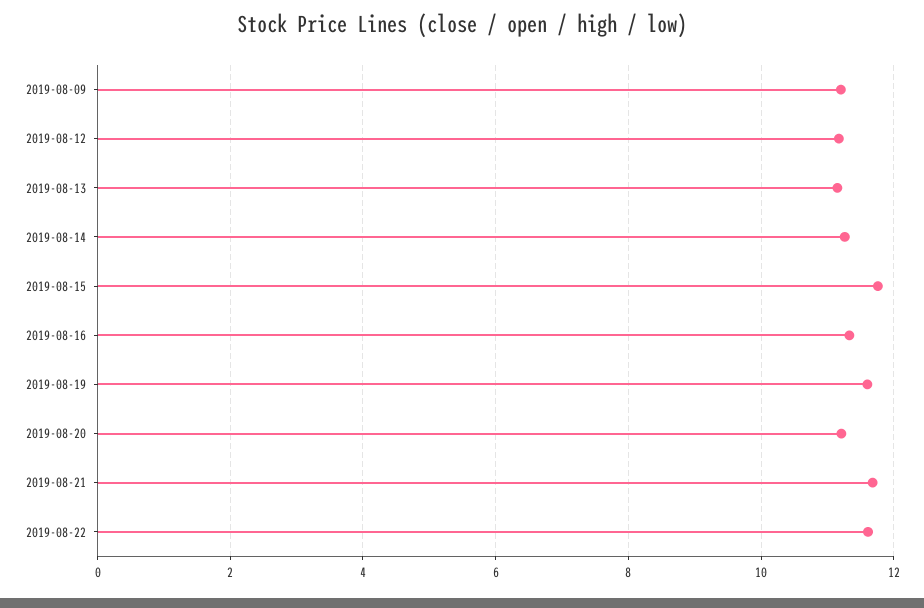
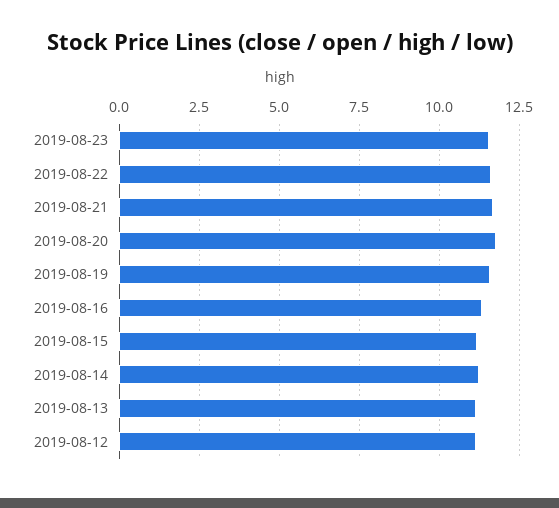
2019-08-09: 11.2 -> none
2019-08-15: 11.8 -> 11.25
2019-08-20: 11.2 -> 11.75
2019-08-23: none -> 11.5

